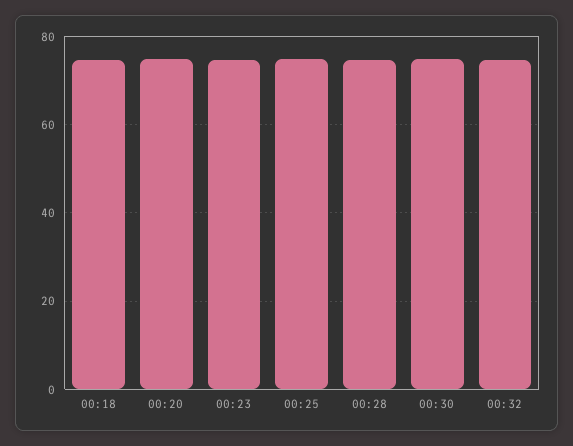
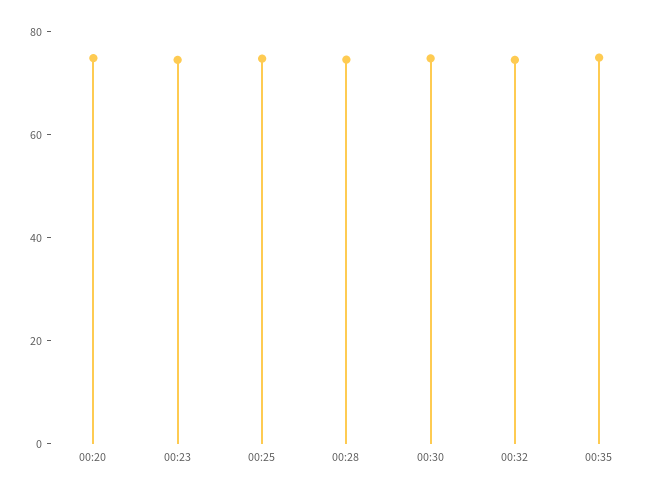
00:18: 74 -> none
00:35: none -> 75

